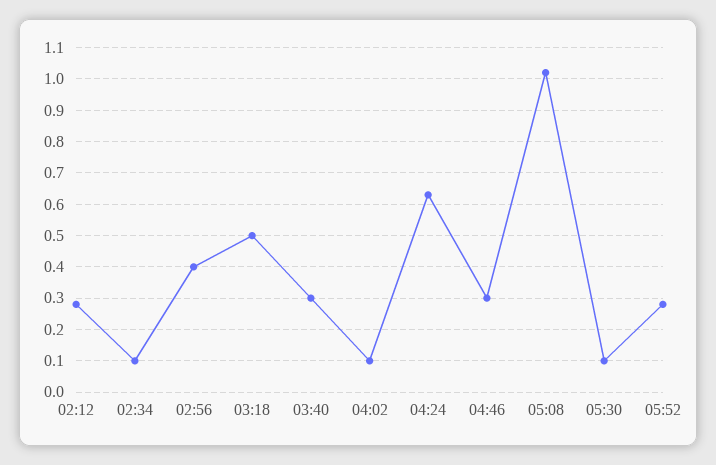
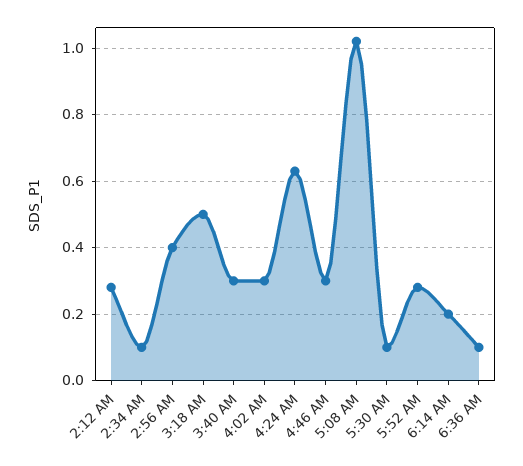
04:02: 0.1 -> 0.3
6:14 AM: none -> 0.2
6:36 AM: none -> 0.1

